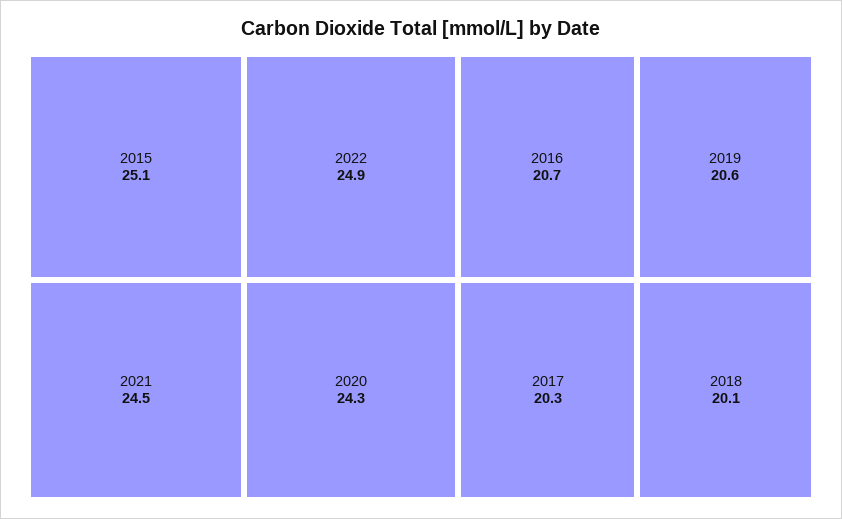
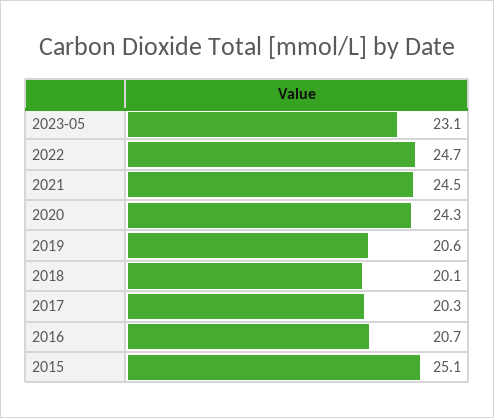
2022: 24.9 -> 24.7
2023-05: none -> 23.1

